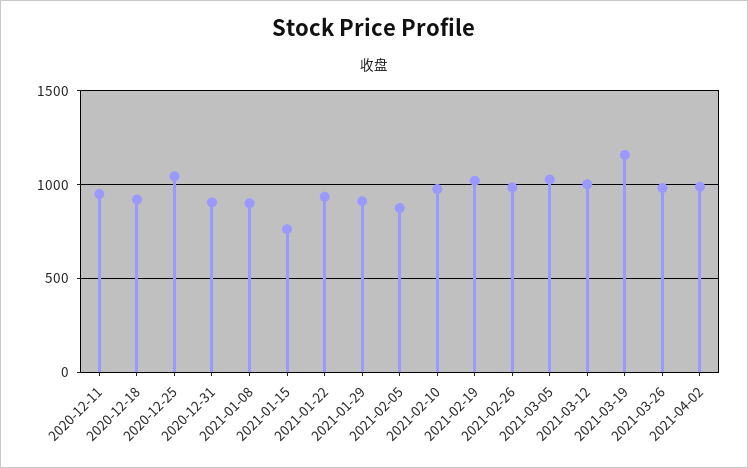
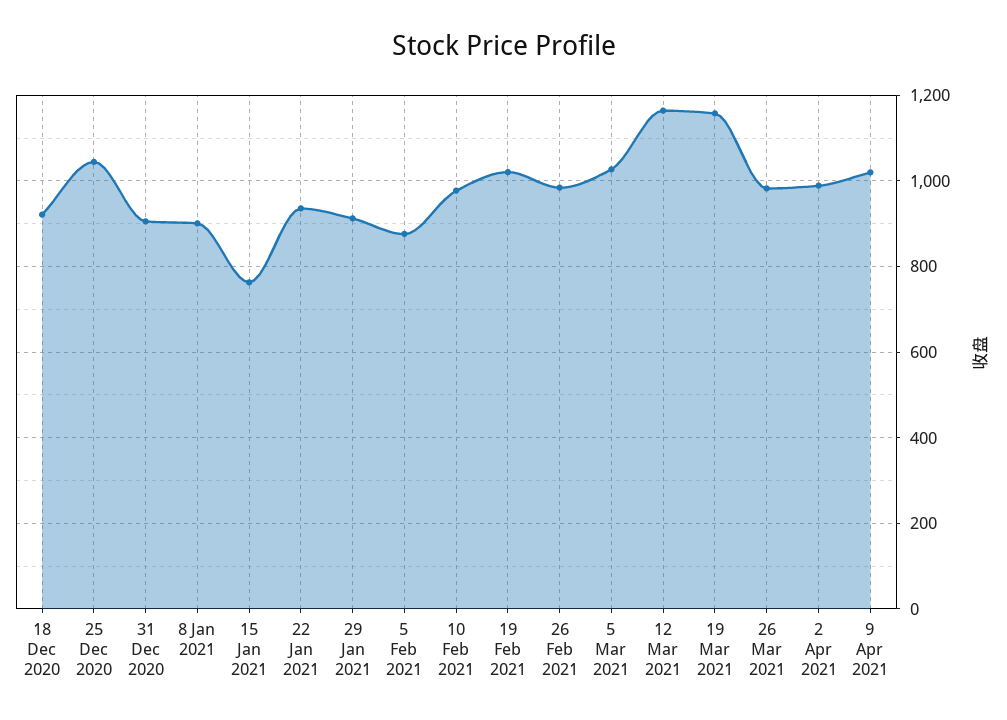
2020-12-11: 950 -> none
2021-03-12: 1000 -> 1160
9 Apr 2021: none -> 1020

